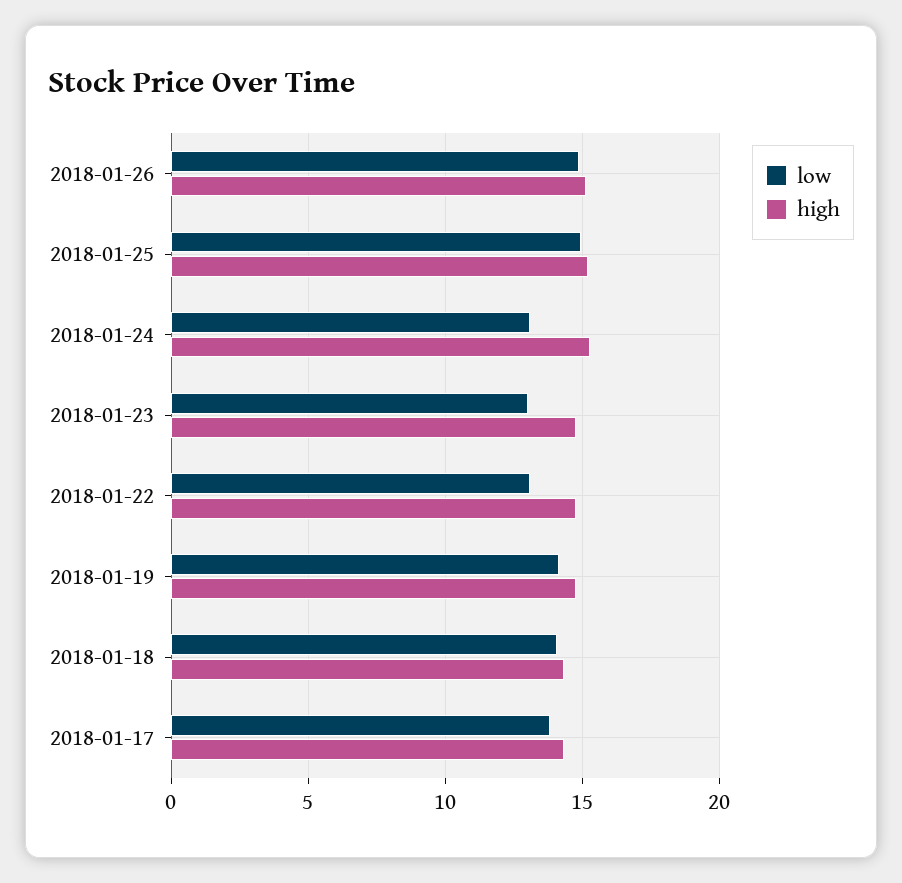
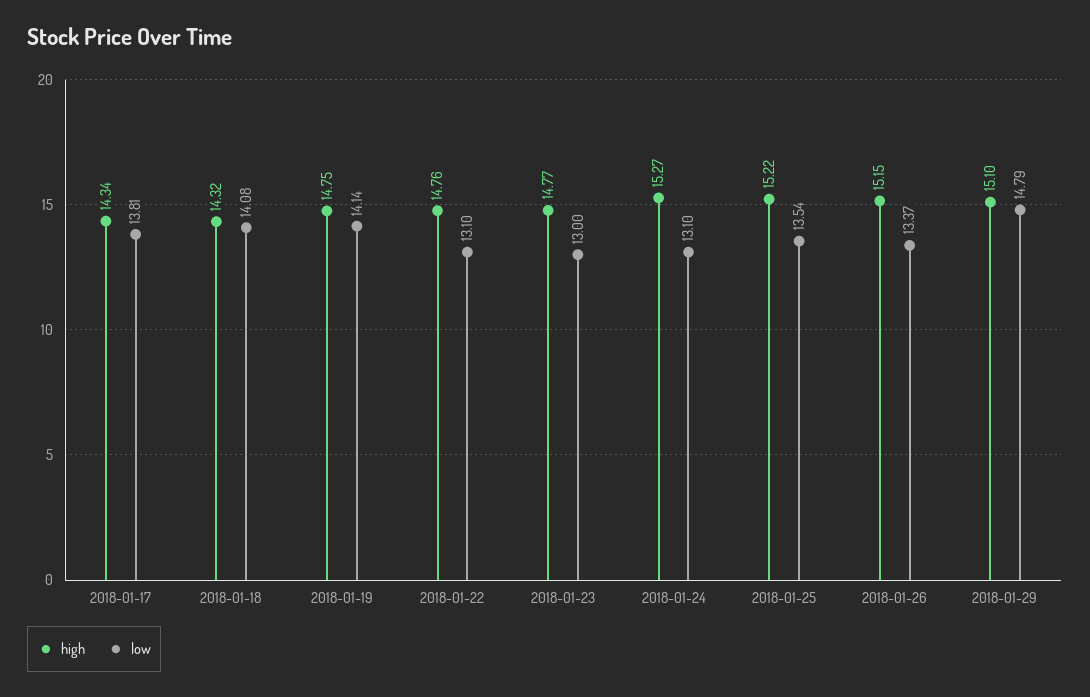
low, 2018-01-26: 15 -> 13.37
low, 2018-01-25: 15 -> 13.54
high, 2018-01-29: none -> 15.1
low, 2018-01-29: none -> 14.79

